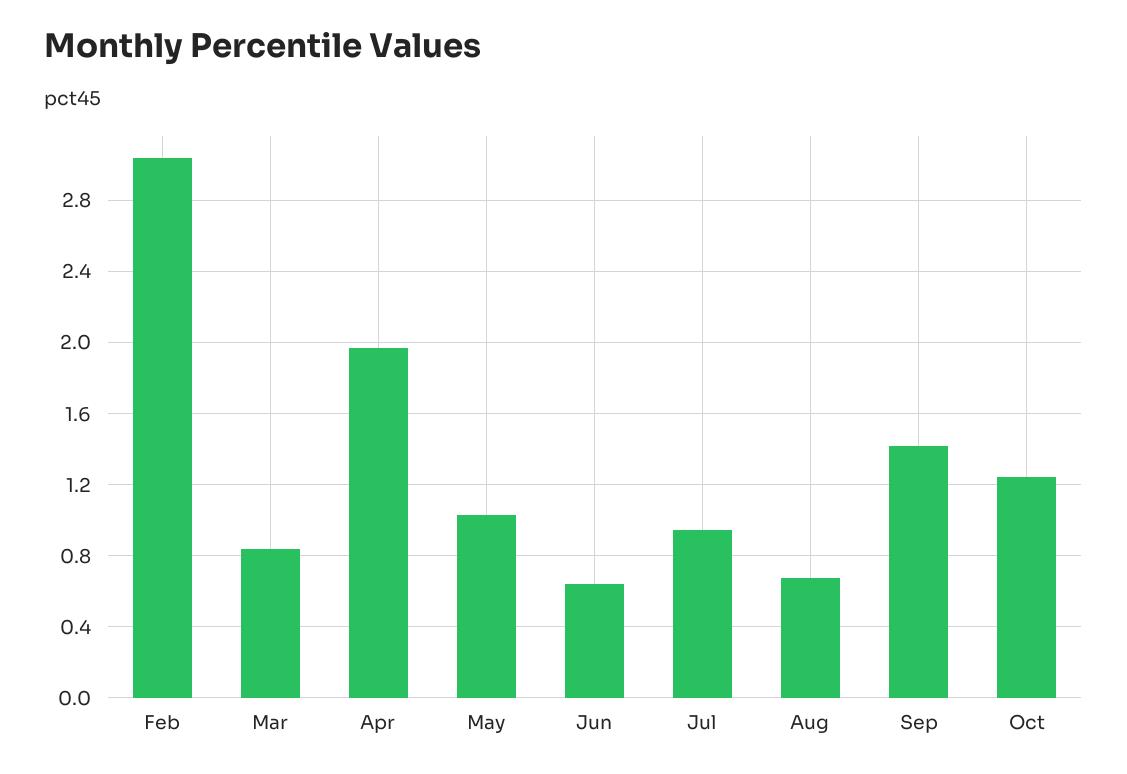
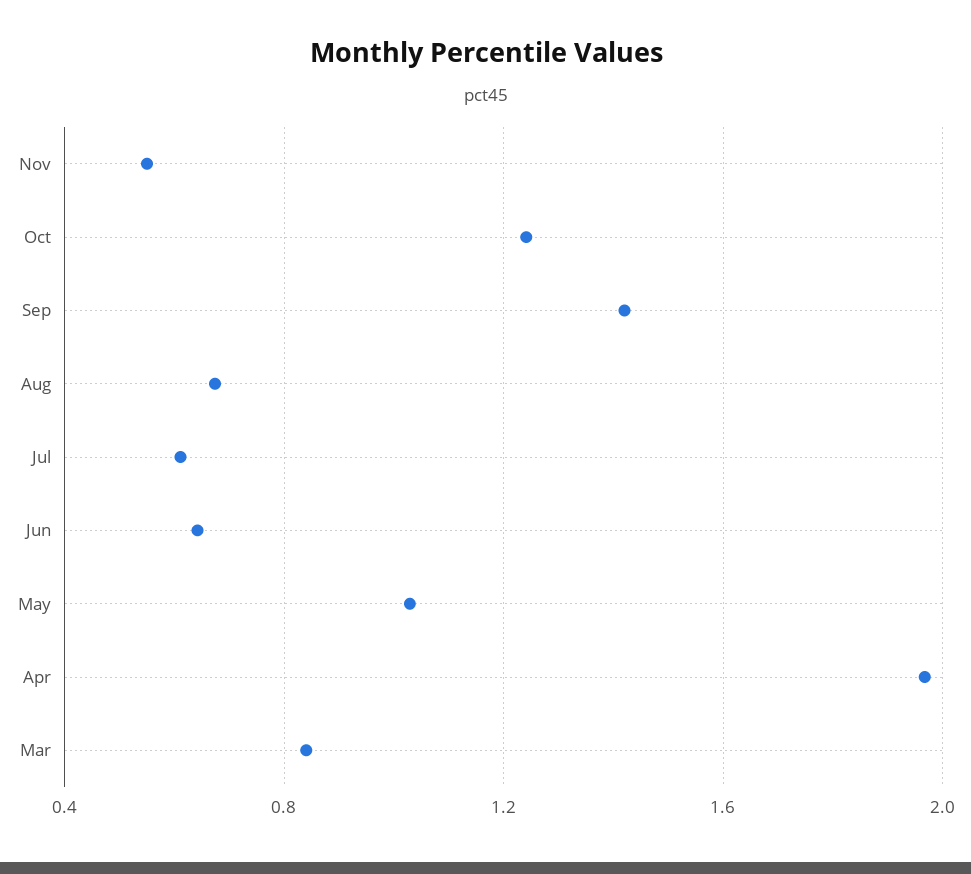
Feb: 3.05 -> none
Jul: 0.95 -> 0.6
Nov: none -> 0.55

